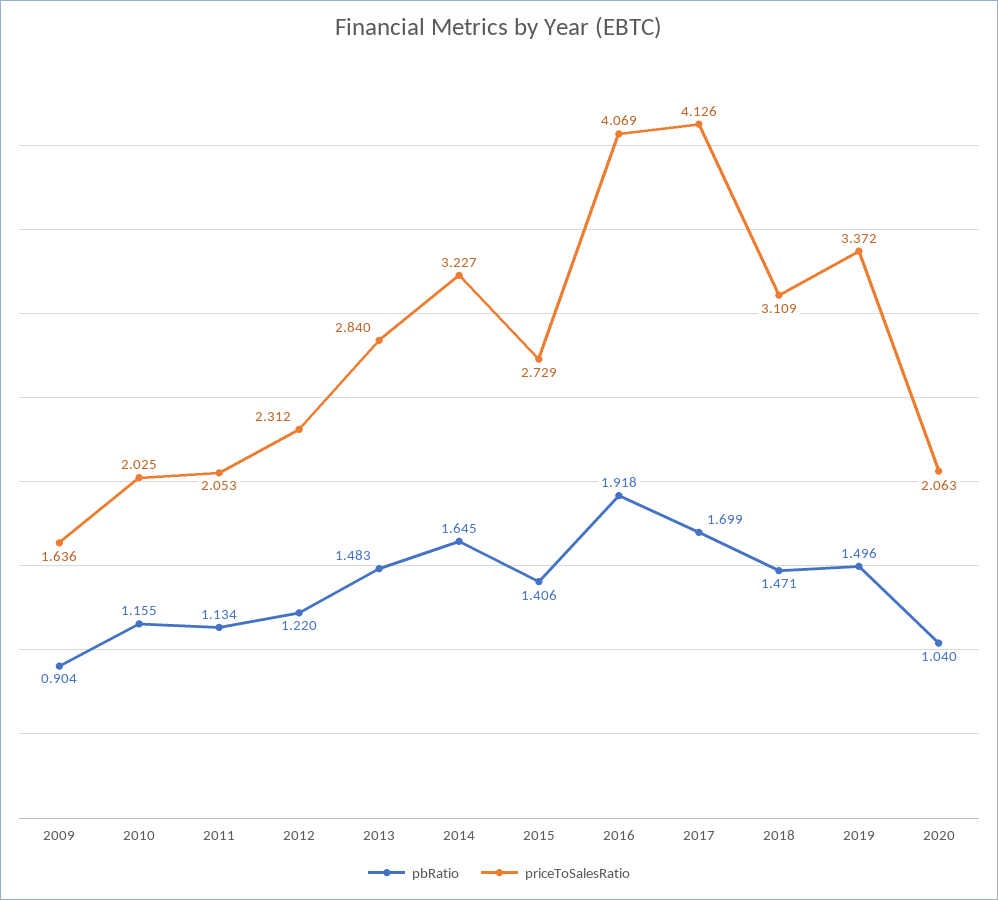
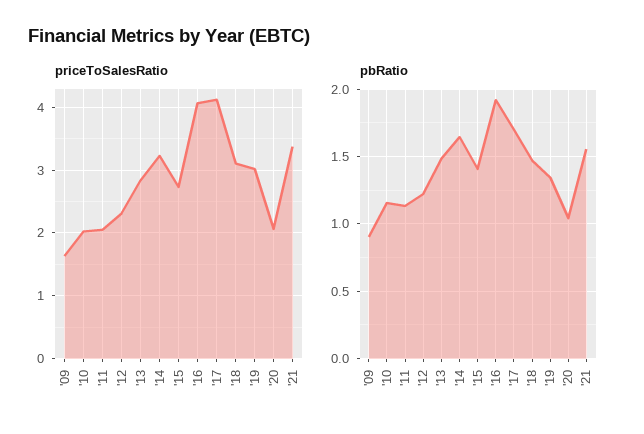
pbRatio, 2019: 1.496 -> 1.35
priceToSalesRatio, 2019: 3.372 -> 3
priceToSalesRatio, '21: none -> 3.4
pbRatio, '21: none -> 1.55

